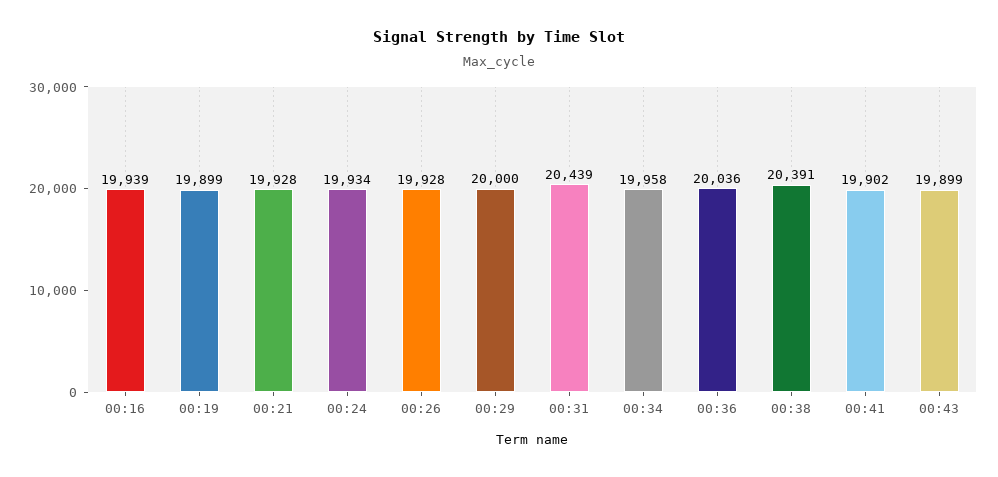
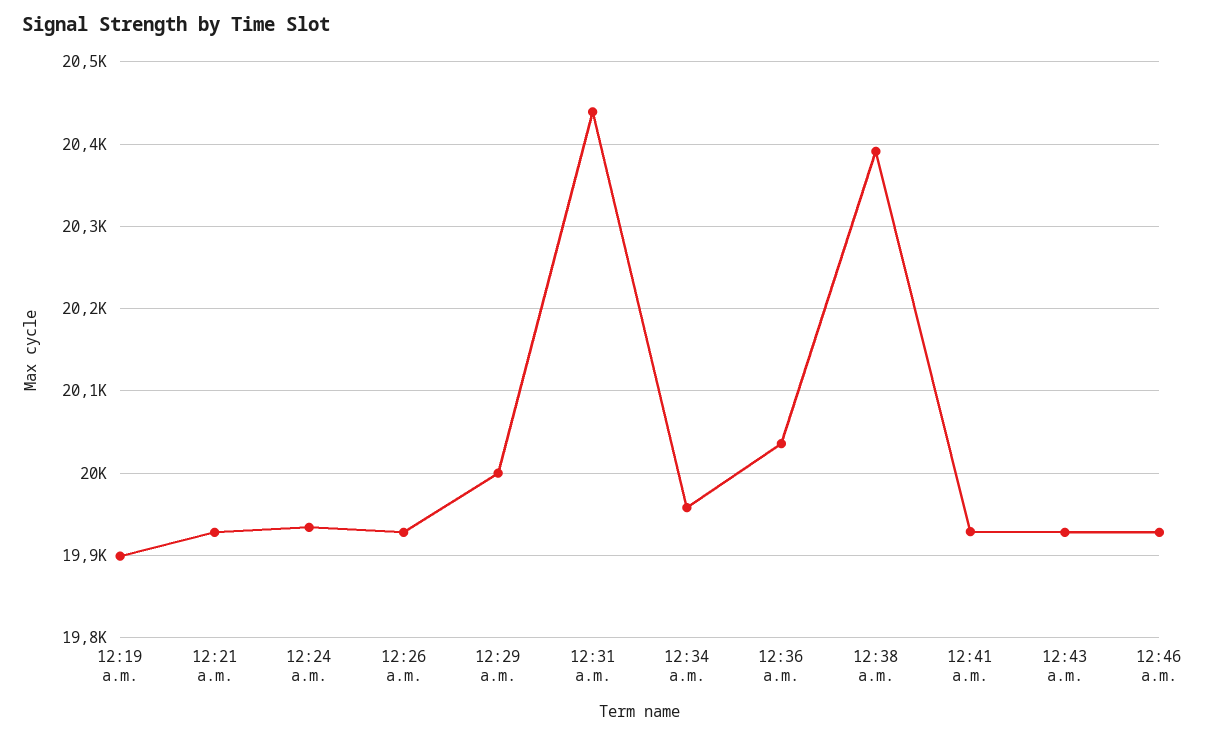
00:16: 19939 -> none
00:41: 19902 -> 19930
00:43: 19899 -> 19930
12:46 a.m.: none -> 19930

